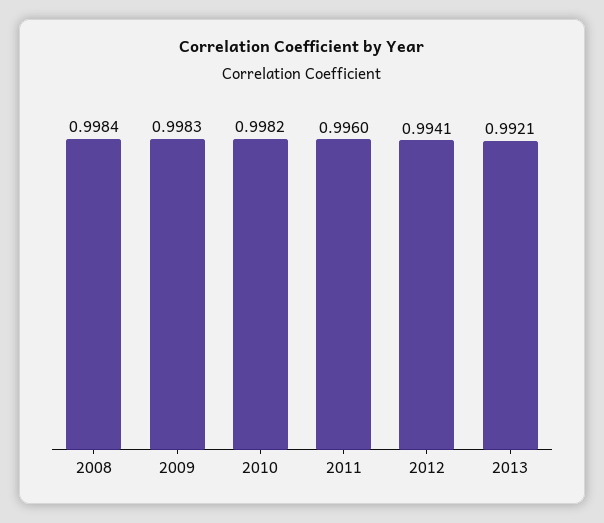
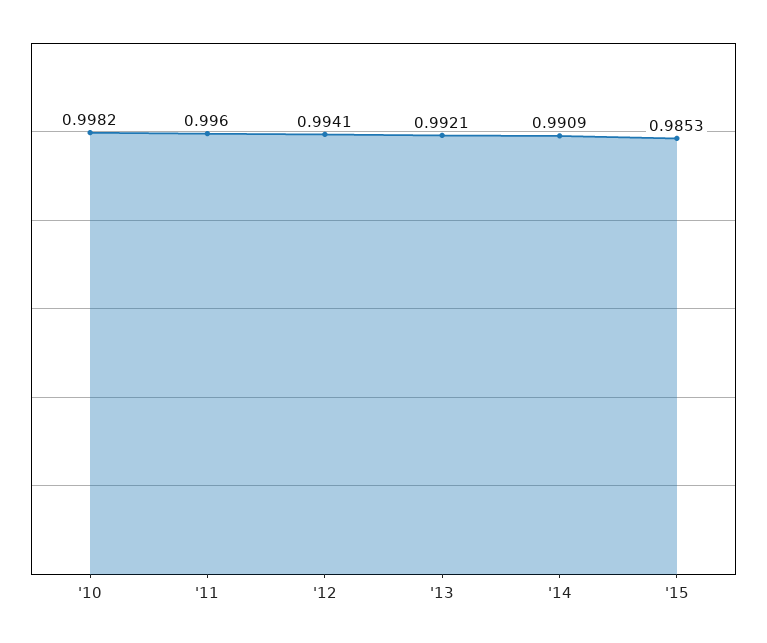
2008: 0.9984 -> none
2009: 0.9983 -> none
'14: none -> 0.9909
'15: none -> 0.9853

